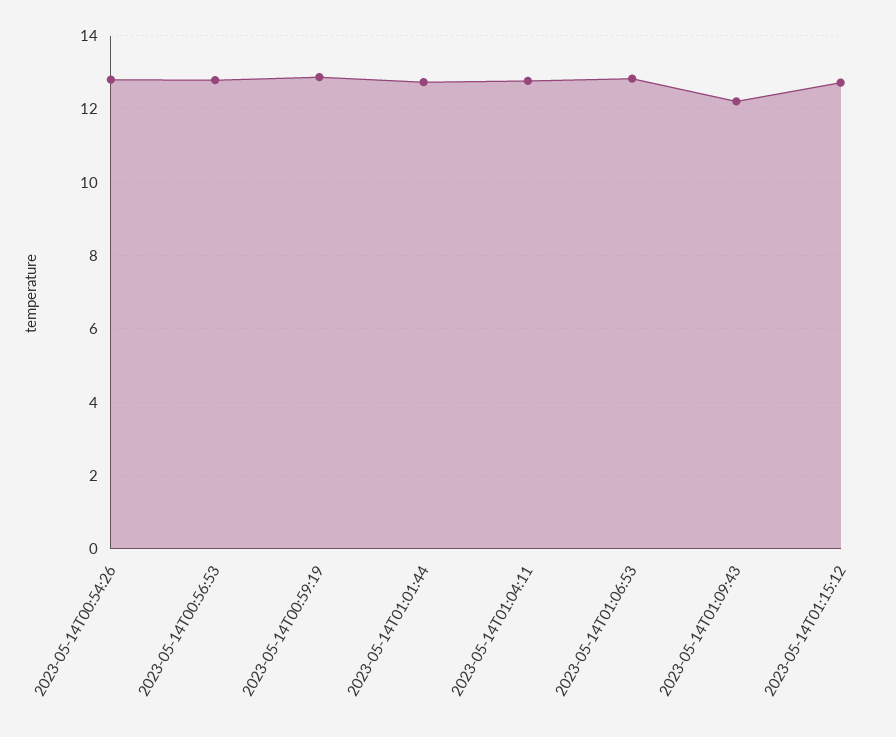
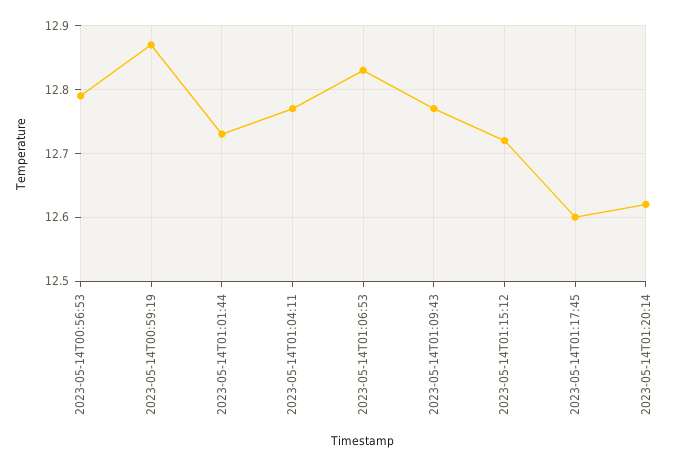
2023-05-14T00:54:26: 12.8 -> none
2023-05-14T01:09:43: 12.2 -> 12.77
2023-05-14T01:17:45: none -> 12.6
2023-05-14T01:20:14: none -> 12.62

